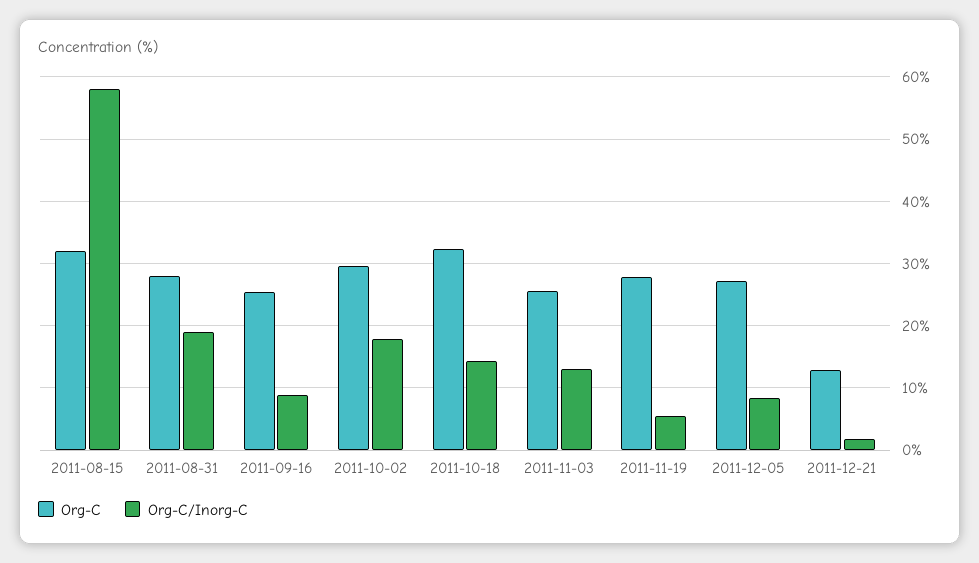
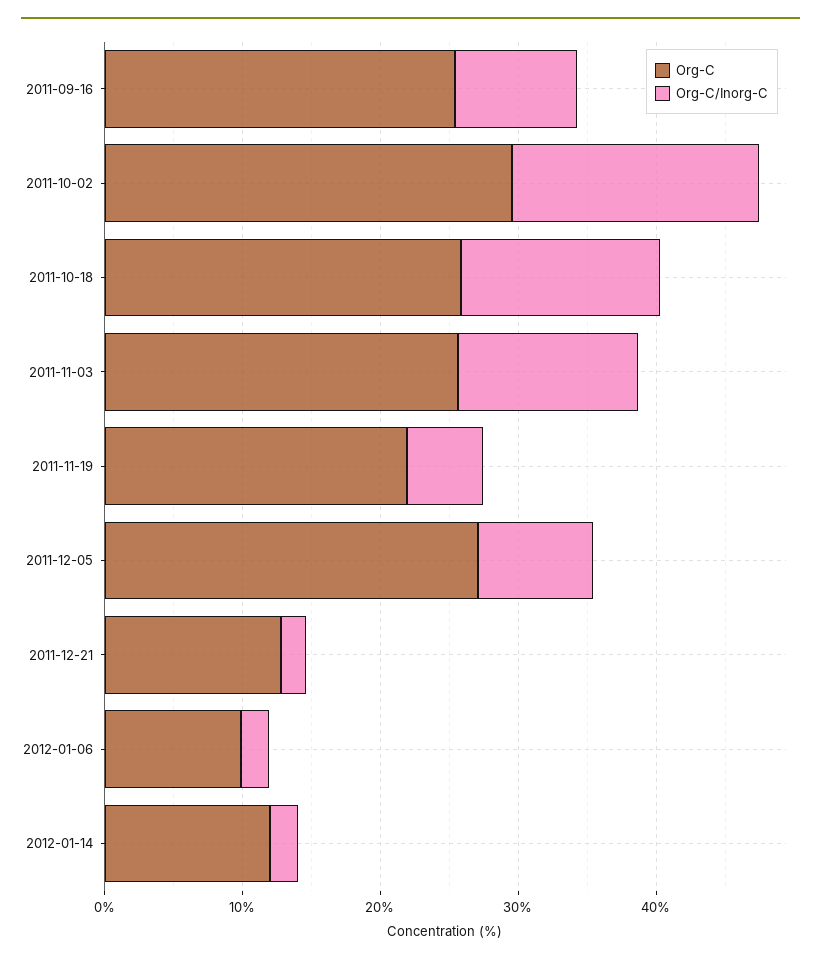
Org-C, 2011-08-15: 32 -> none
Org-C/Inorg-C, 2011-08-15: 58 -> none
Org-C, 2011-08-31: 28 -> none
Org-C/Inorg-C, 2011-08-31: 19 -> none
Org-C, 2011-10-18: 32 -> 26
Org-C, 2011-11-19: 28 -> 22
Org-C, 2012-01-06: none -> 10
Org-C/Inorg-C, 2012-01-06: none -> 2
Org-C, 2012-01-14: none -> 12
Org-C/Inorg-C, 2012-01-14: none -> 2

